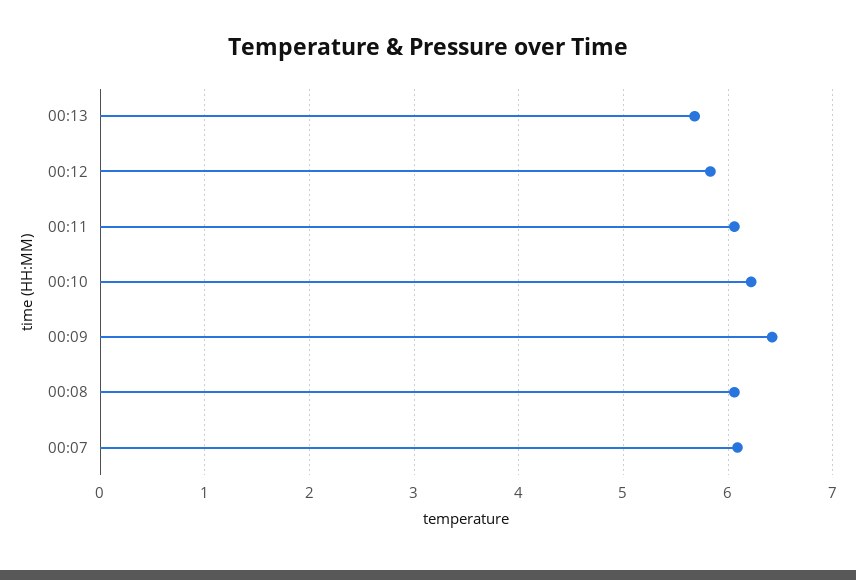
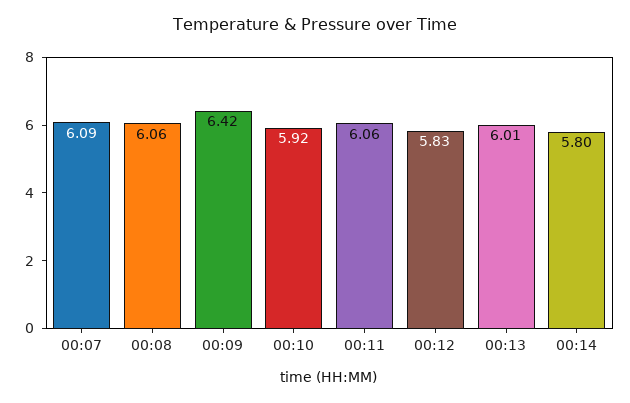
00:13: 5.7 -> 6.01
00:10: 6.2 -> 5.92
00:14: none -> 5.8

